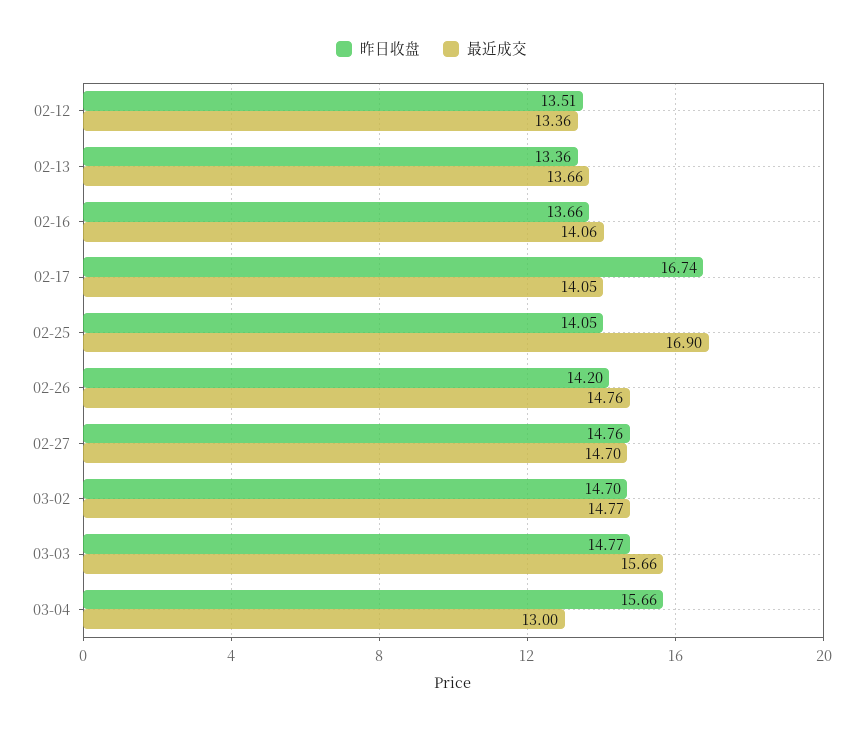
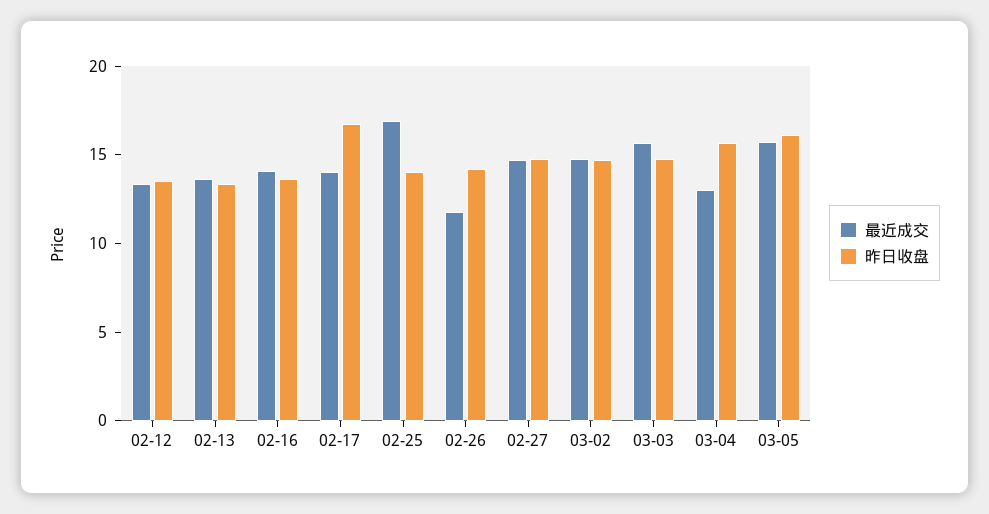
最近成交, 02-26: 14.76 -> 12
最近成交, 03-05: none -> 16
昨日收盘, 03-05: none -> 16

